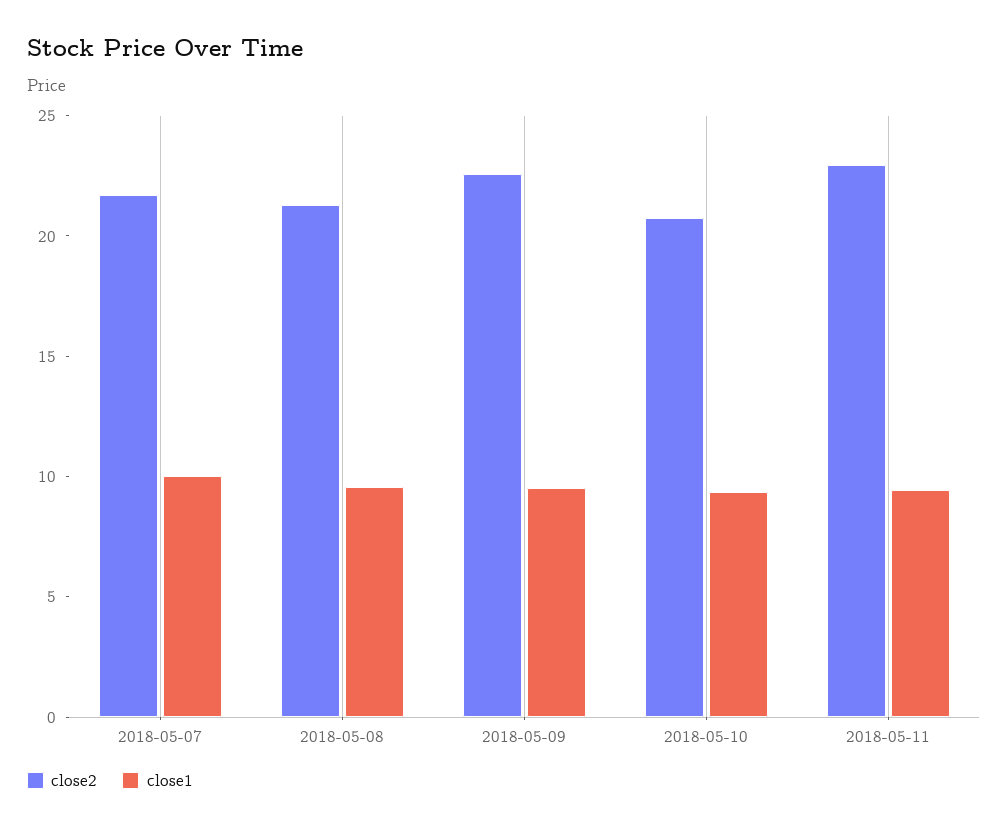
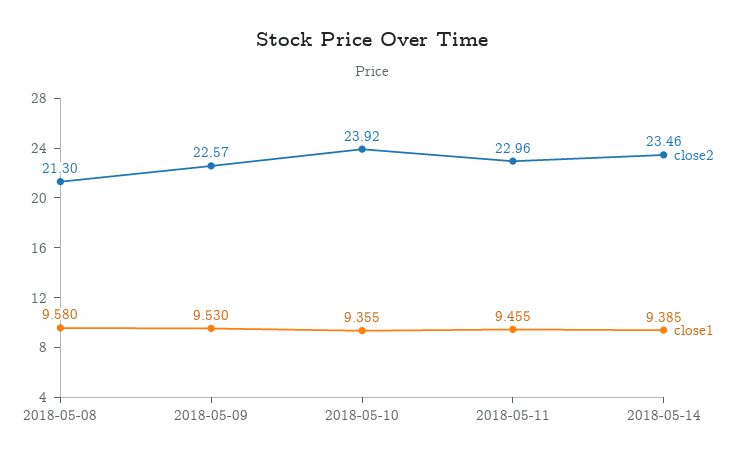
close2, 2018-05-07: 22 -> none
close1, 2018-05-07: 10 -> none
close2, 2018-05-10: 21 -> 23.92
close2, 2018-05-14: none -> 23.46
close1, 2018-05-14: none -> 9.385

